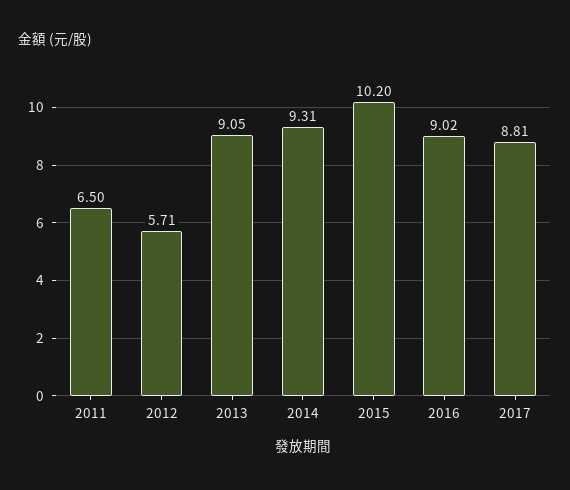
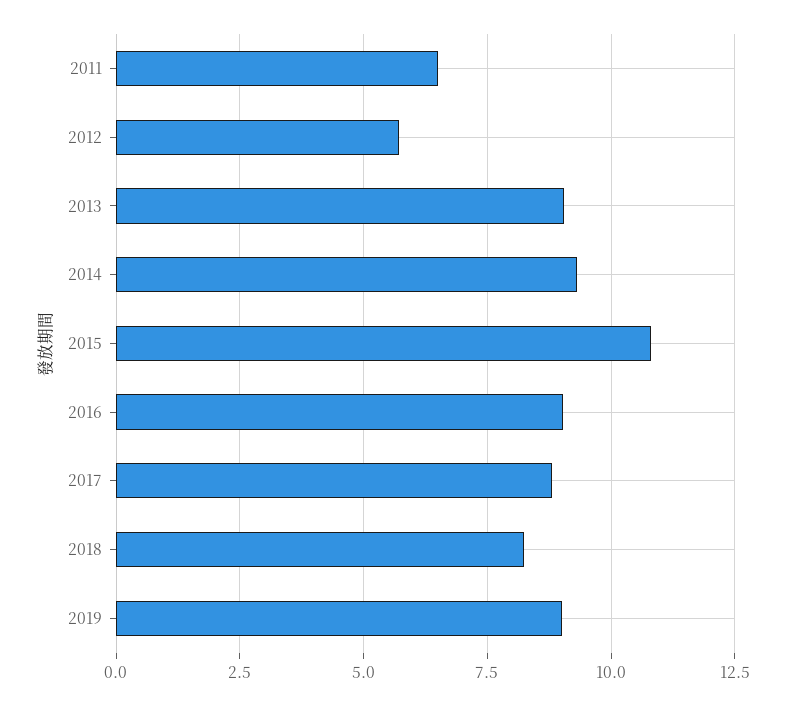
2015: 10.2 -> 10.75
2018: none -> 8.25
2019: none -> 9

